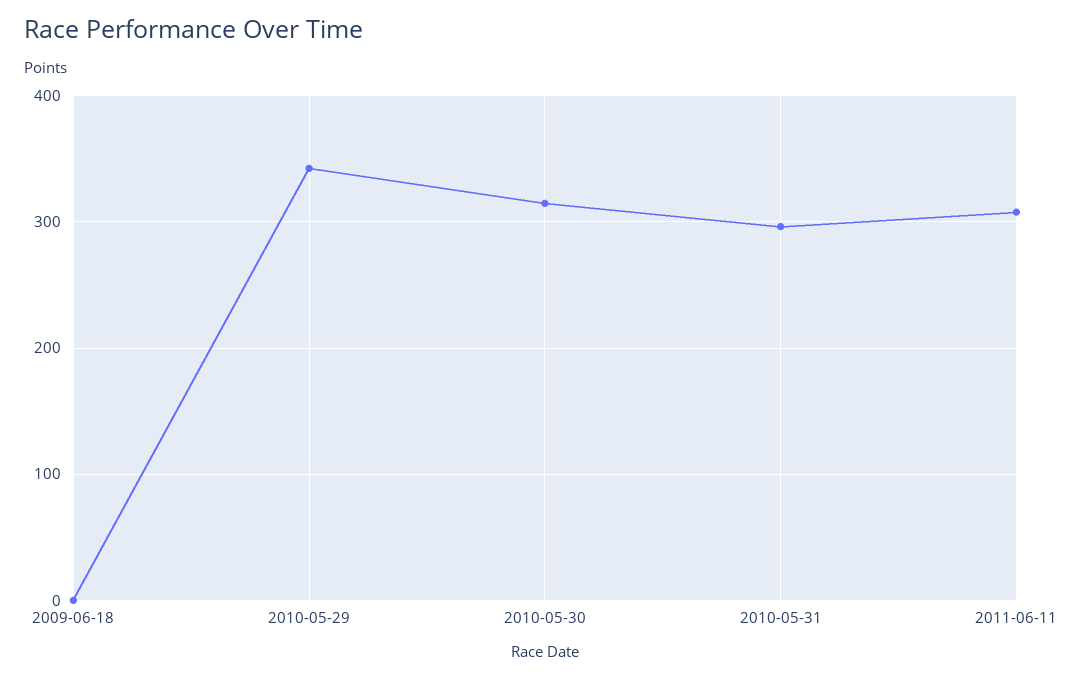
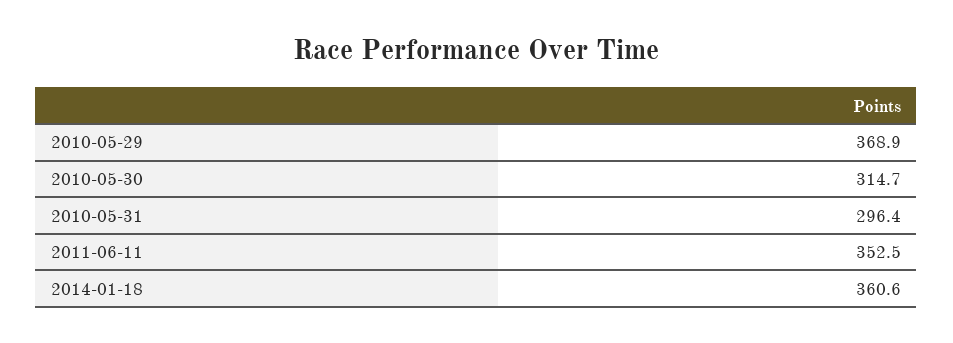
2009-06-18: 0 -> none
2010-05-29: 340 -> 368.9
2011-06-11: 310 -> 352.5
2014-01-18: none -> 360.6

